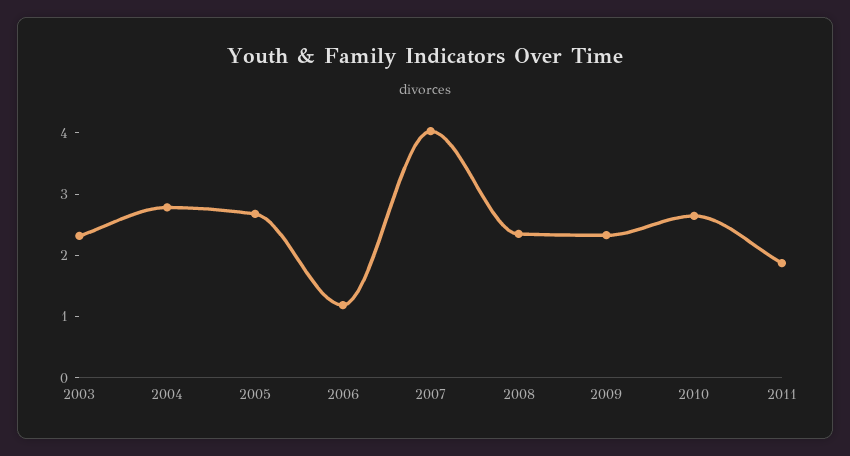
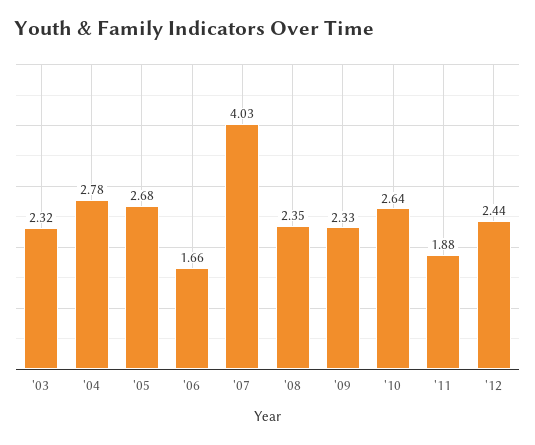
2006: 1.2 -> 1.66
'12: none -> 2.44

